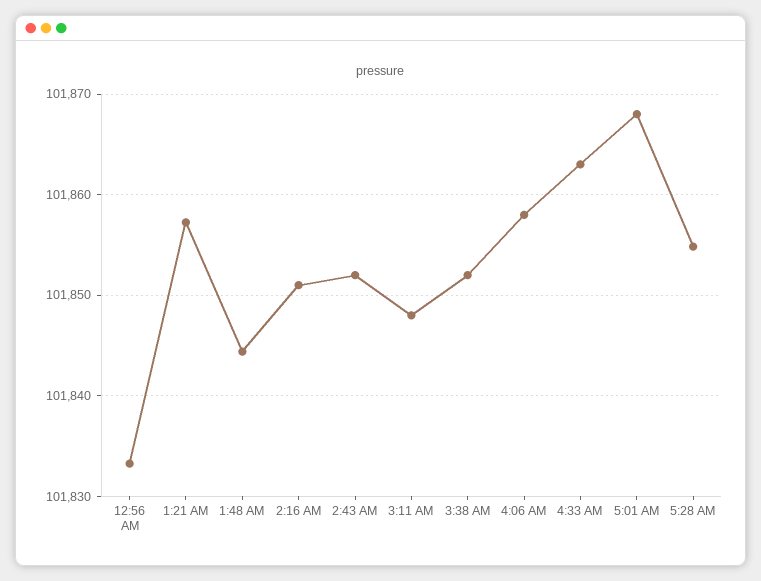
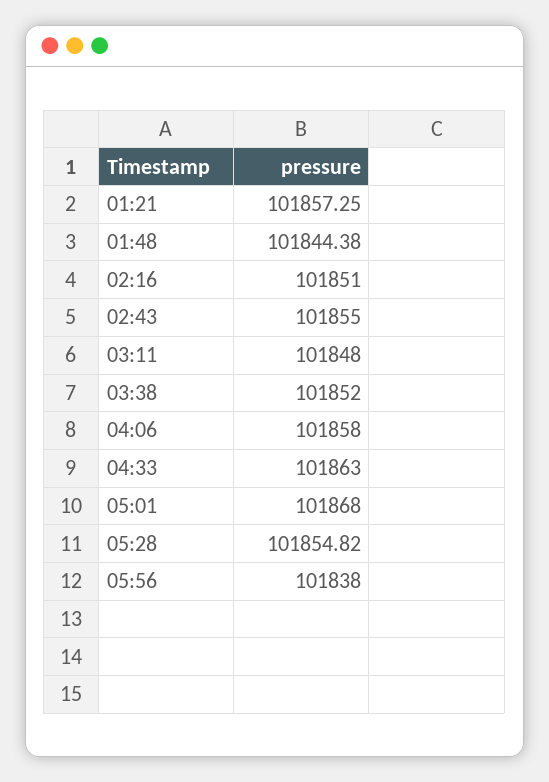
12:56 AM: 101833 -> none
2:43 AM: 101852 -> 101855
05:56: none -> 101838

